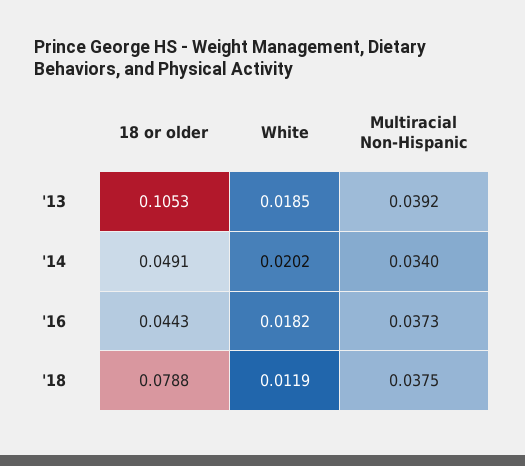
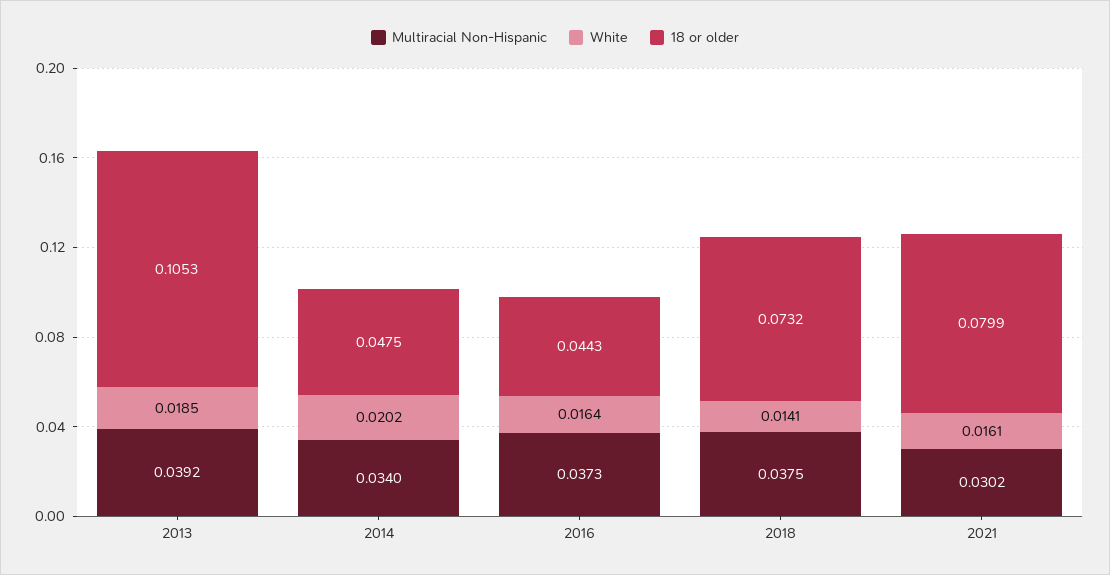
18 or older, '14: 0.0491 -> 0.0475
White, '16: 0.0182 -> 0.0164
18 or older, '18: 0.0788 -> 0.0732
White, '18: 0.0119 -> 0.0141
Multiracial Non-Hispanic, 2021: none -> 0.0302
White, 2021: none -> 0.0161
18 or older, 2021: none -> 0.0799

